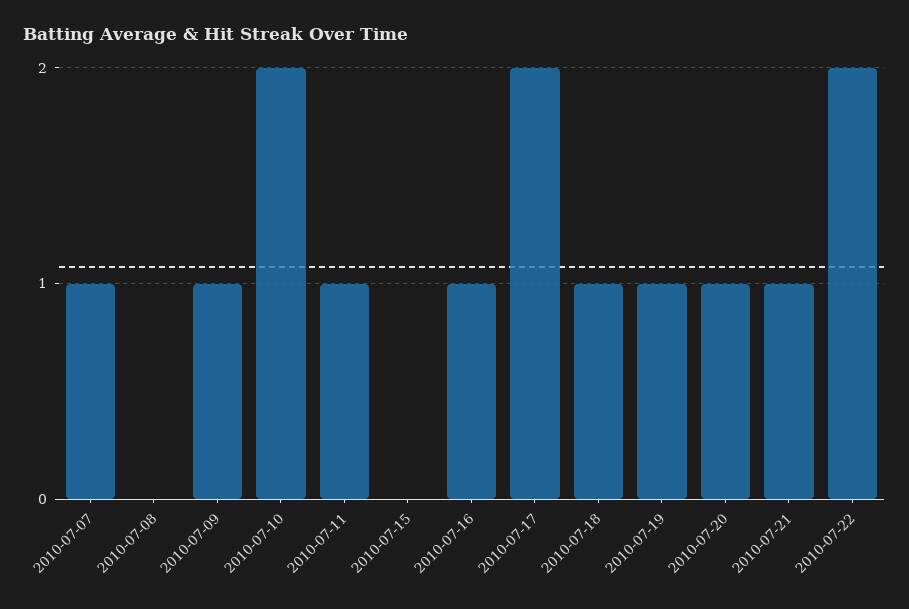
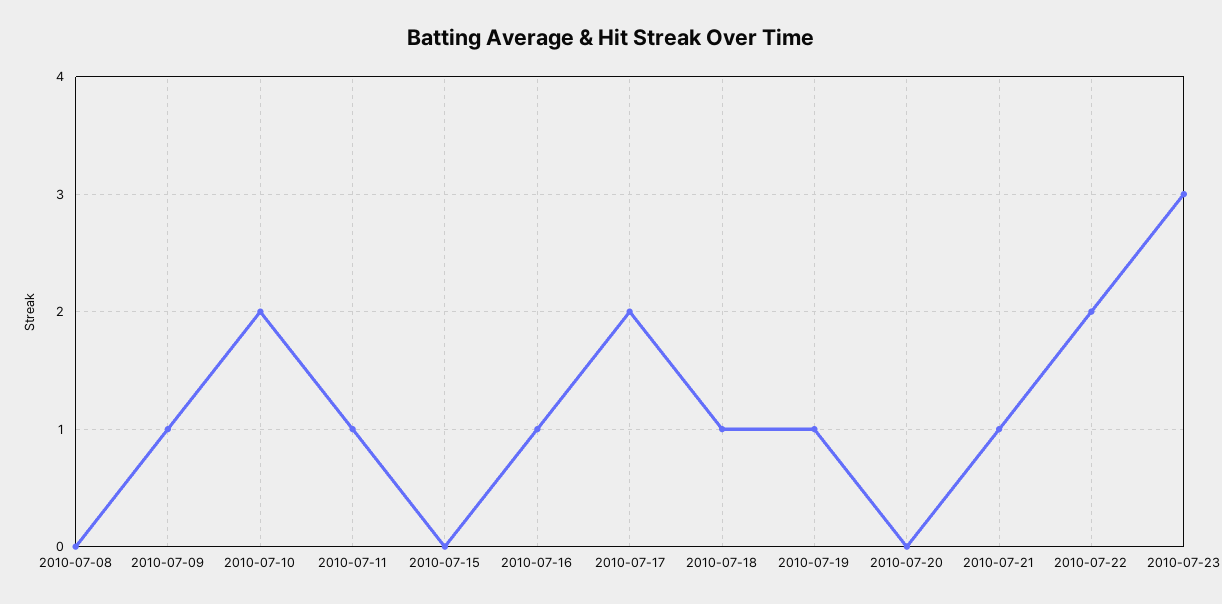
2010-07-07: 1 -> none
2010-07-20: 1 -> 0
2010-07-23: none -> 3

